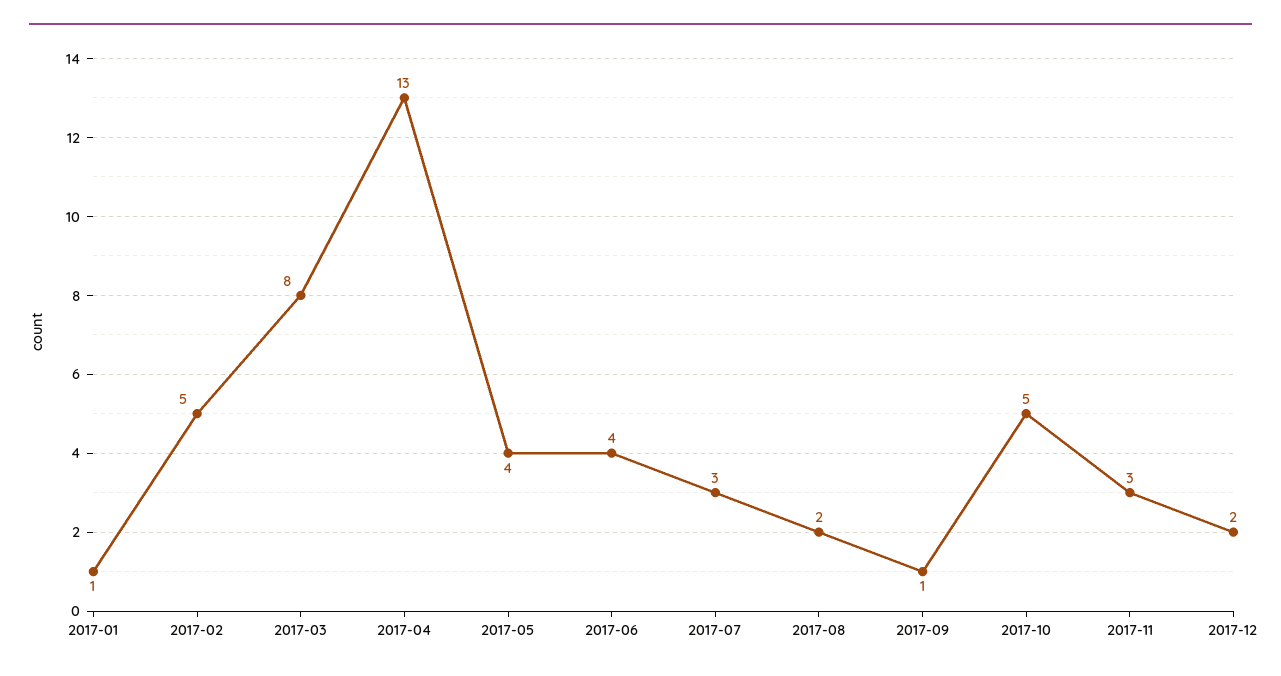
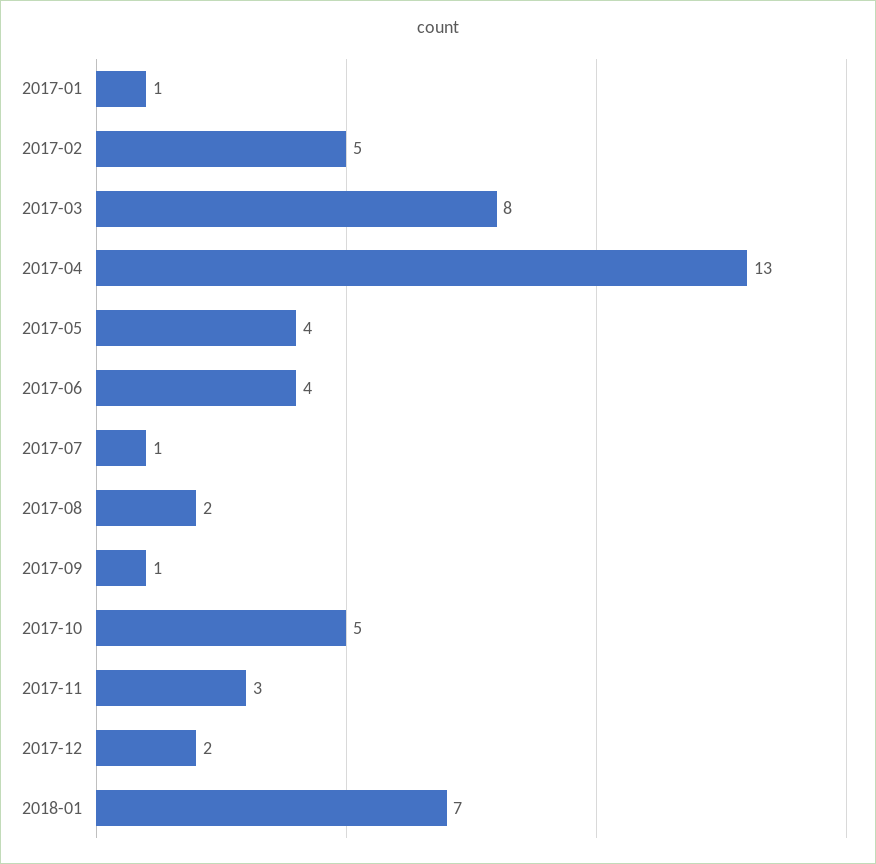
2017-07: 3 -> 1
2018-01: none -> 7

